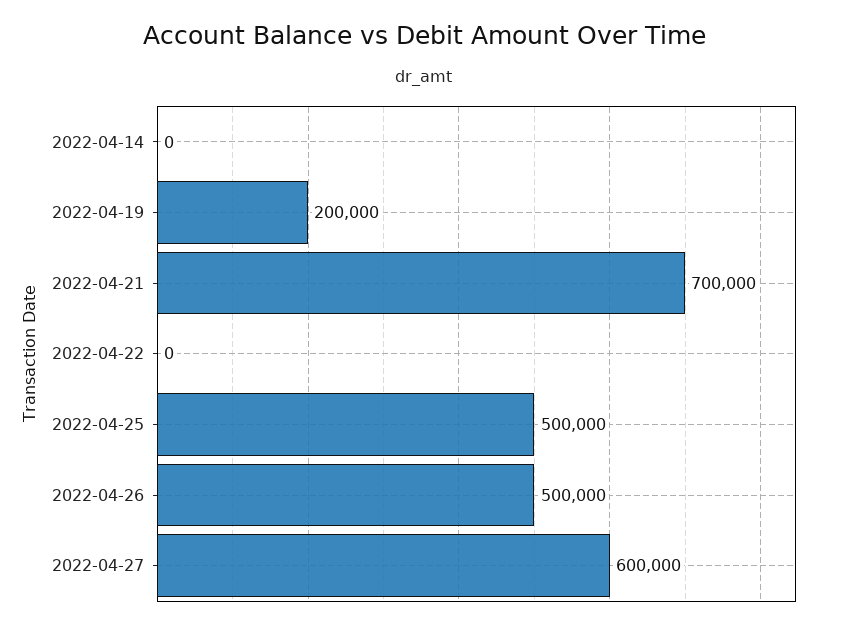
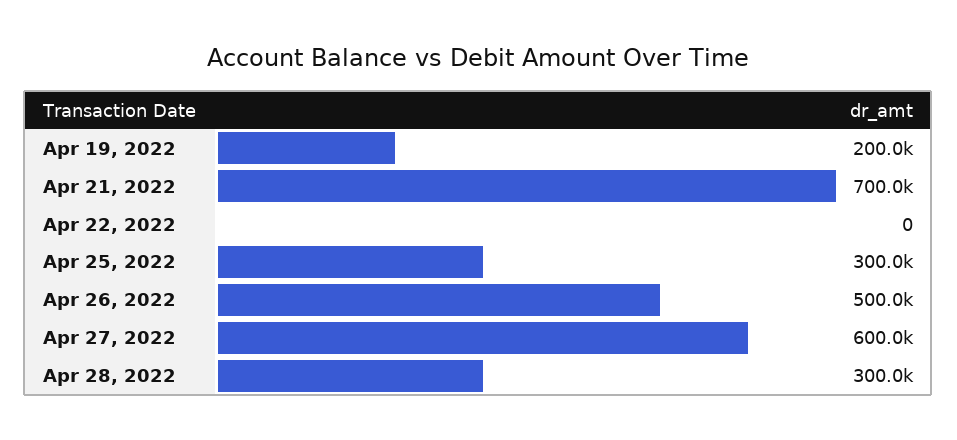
2022-04-14: 0 -> none
2022-04-25: 500000 -> 300000
Apr 28, 2022: none -> 300000

